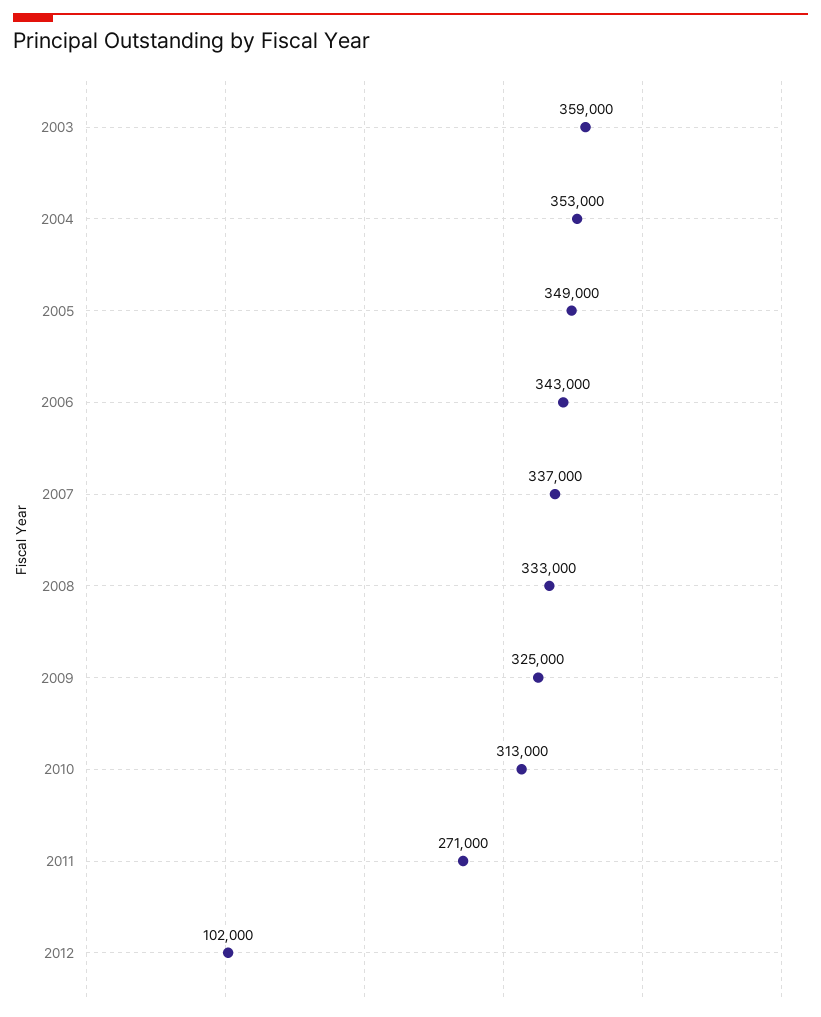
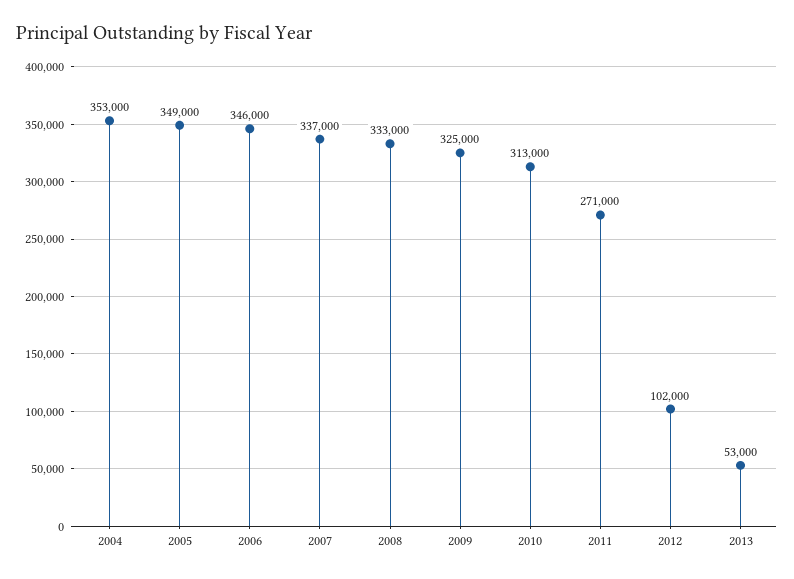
2003: 359000 -> none
2006: 343000 -> 346000
2013: none -> 53000

